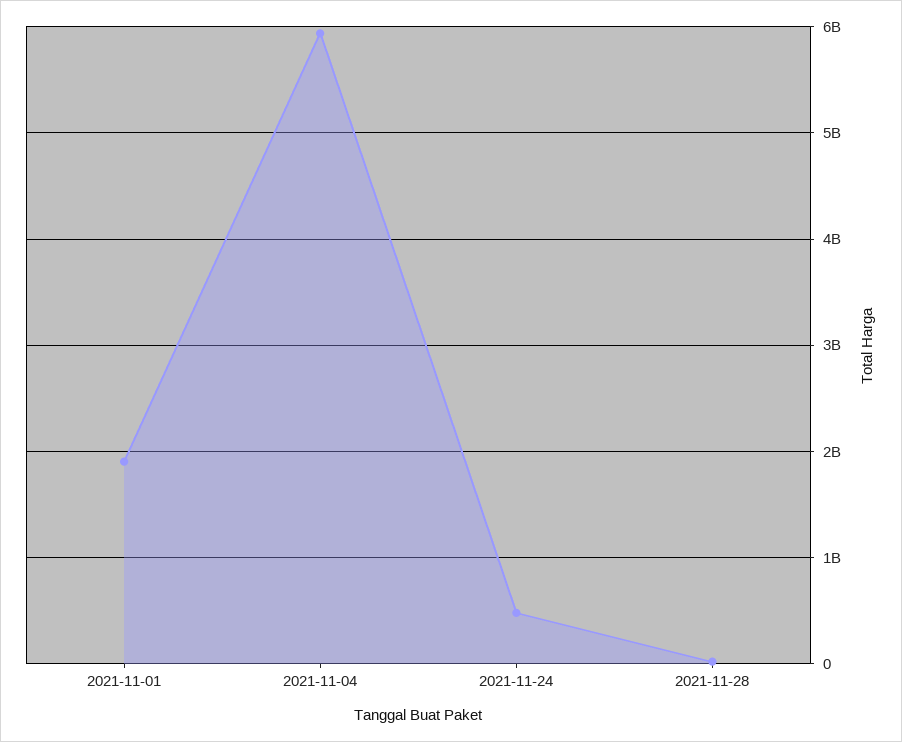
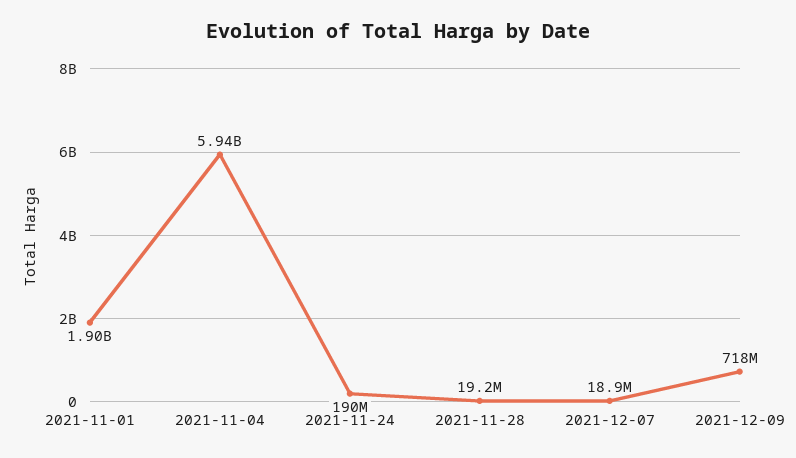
2021-11-24: 500000000 -> 190000000
2021-12-07: none -> 18900000
2021-12-09: none -> 718000000

